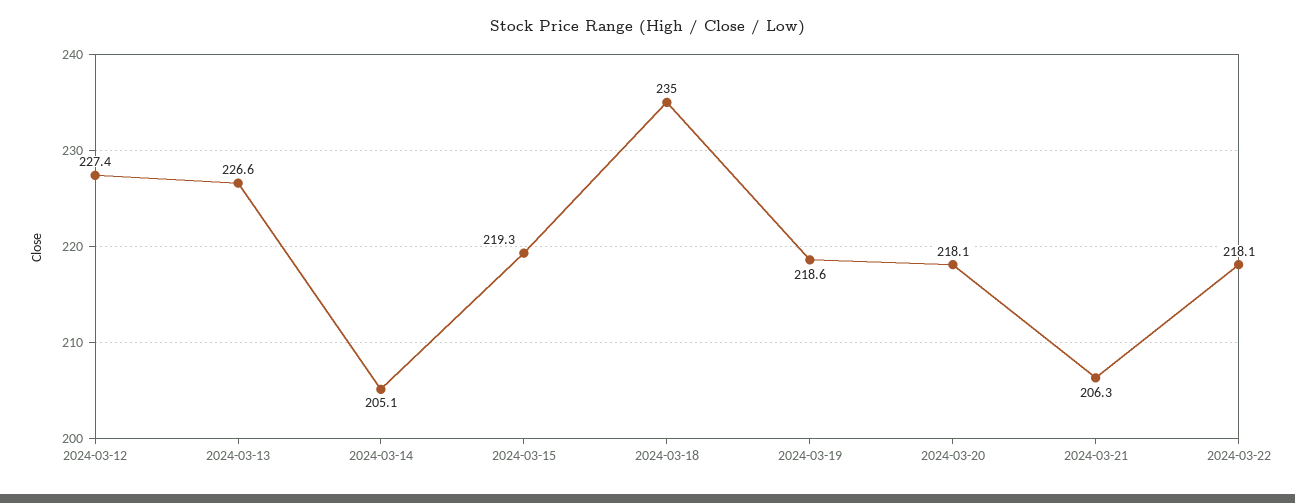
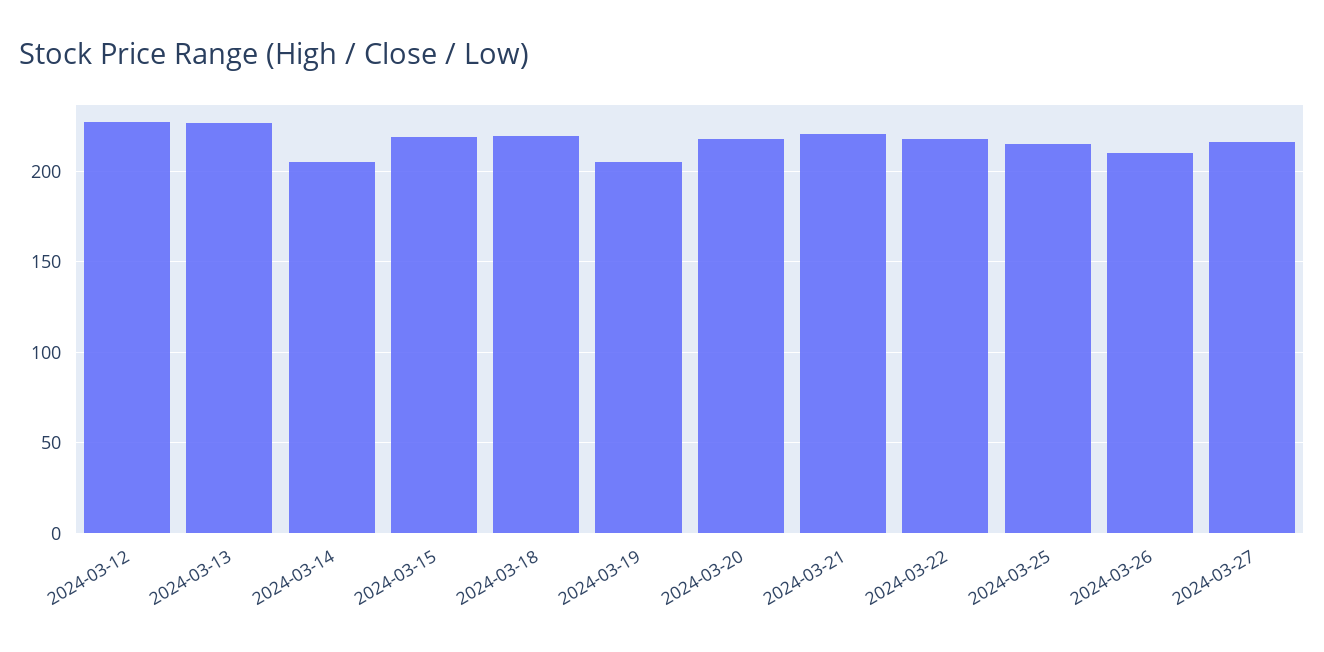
2024-03-18: 235 -> 220
2024-03-19: 218.6 -> 205
2024-03-21: 206.3 -> 220
2024-03-25: none -> 215
2024-03-26: none -> 210
2024-03-27: none -> 215

